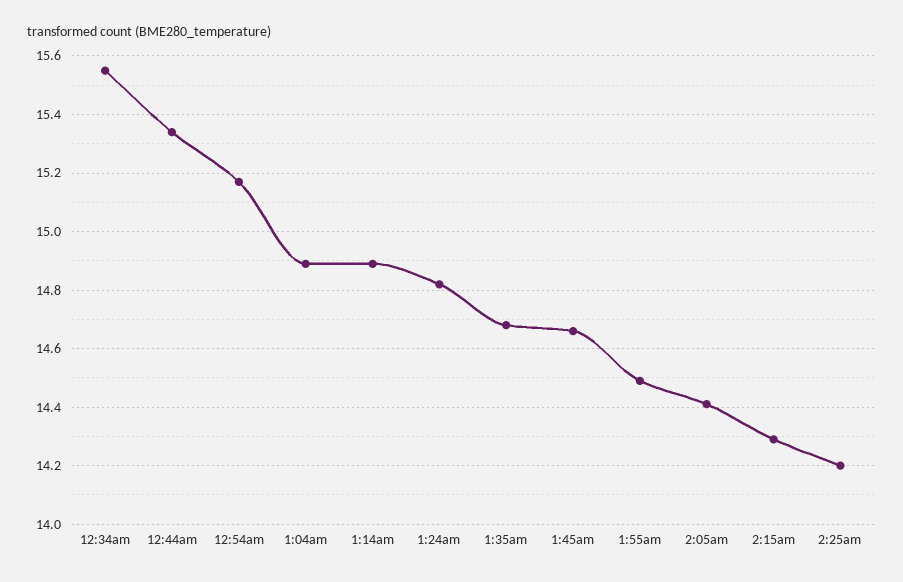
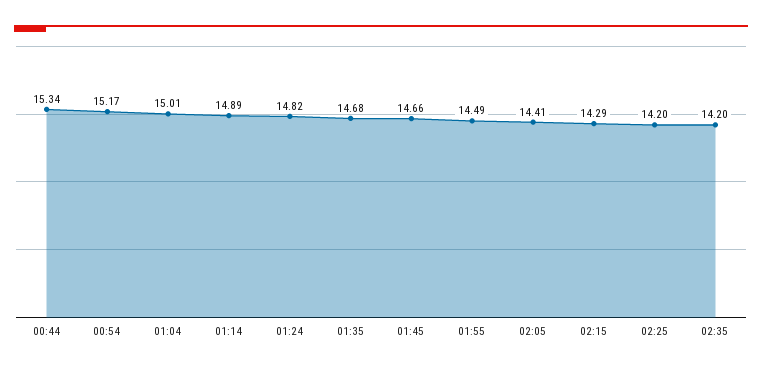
12:34am: 15.55 -> none
1:04am: 14.9 -> 15.01
02:35: none -> 14.2

